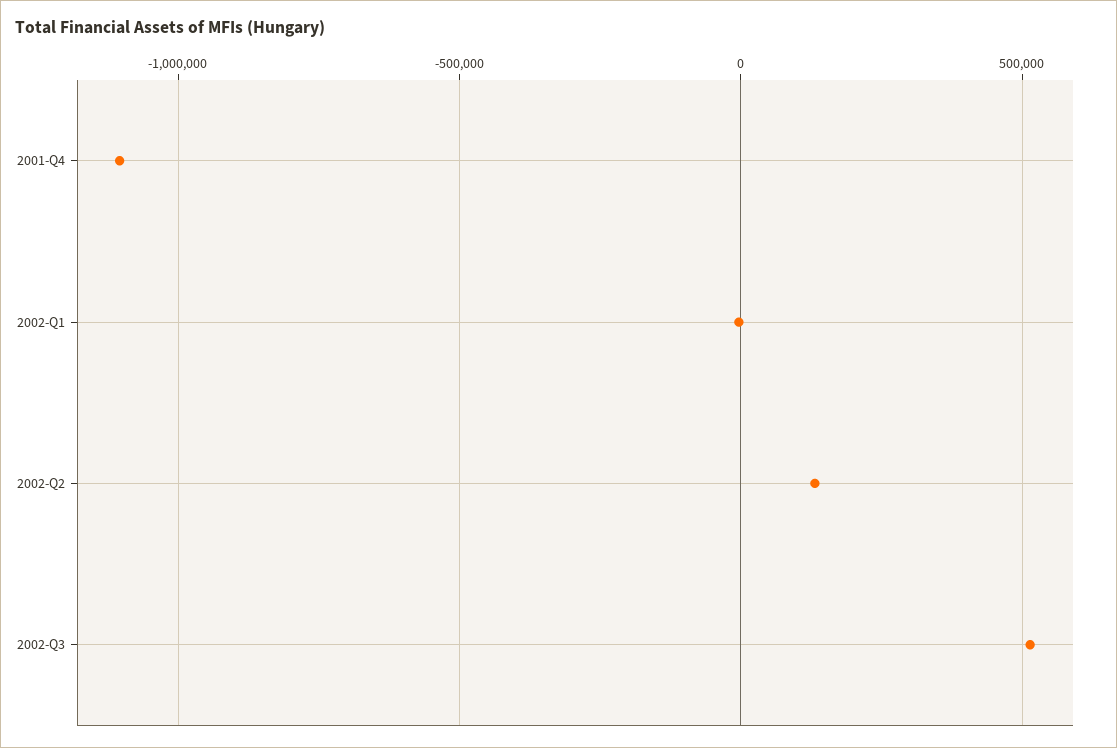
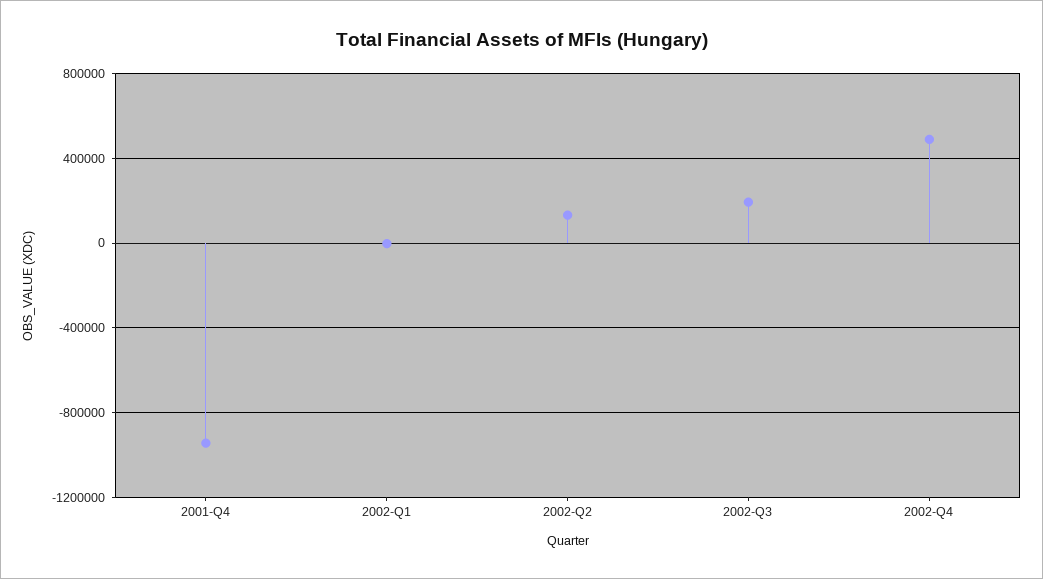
2001-Q4: -1100000 -> -950000
2002-Q3: 500000 -> 200000
2002-Q4: none -> 500000

